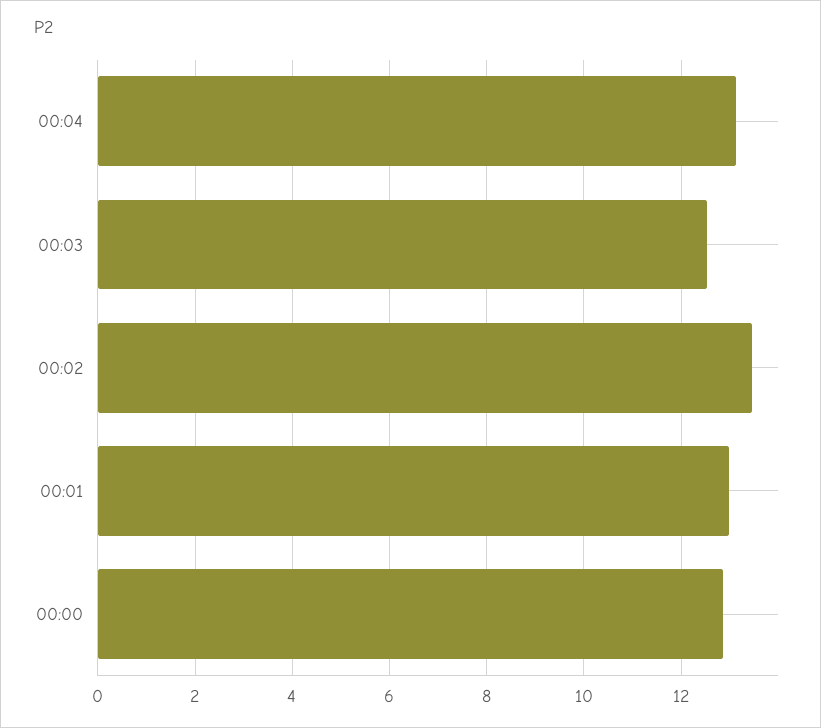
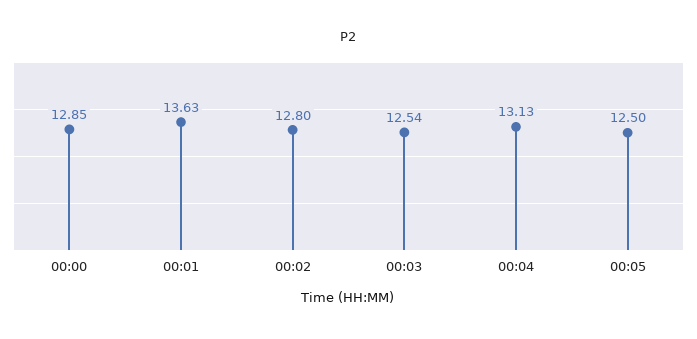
00:02: 13.4 -> 12.8
00:01: 13 -> 13.63
00:05: none -> 12.5

